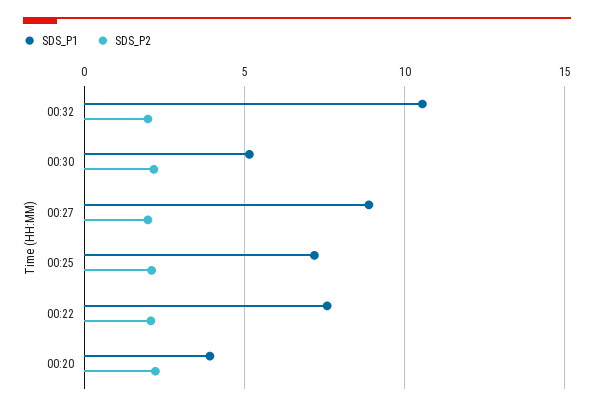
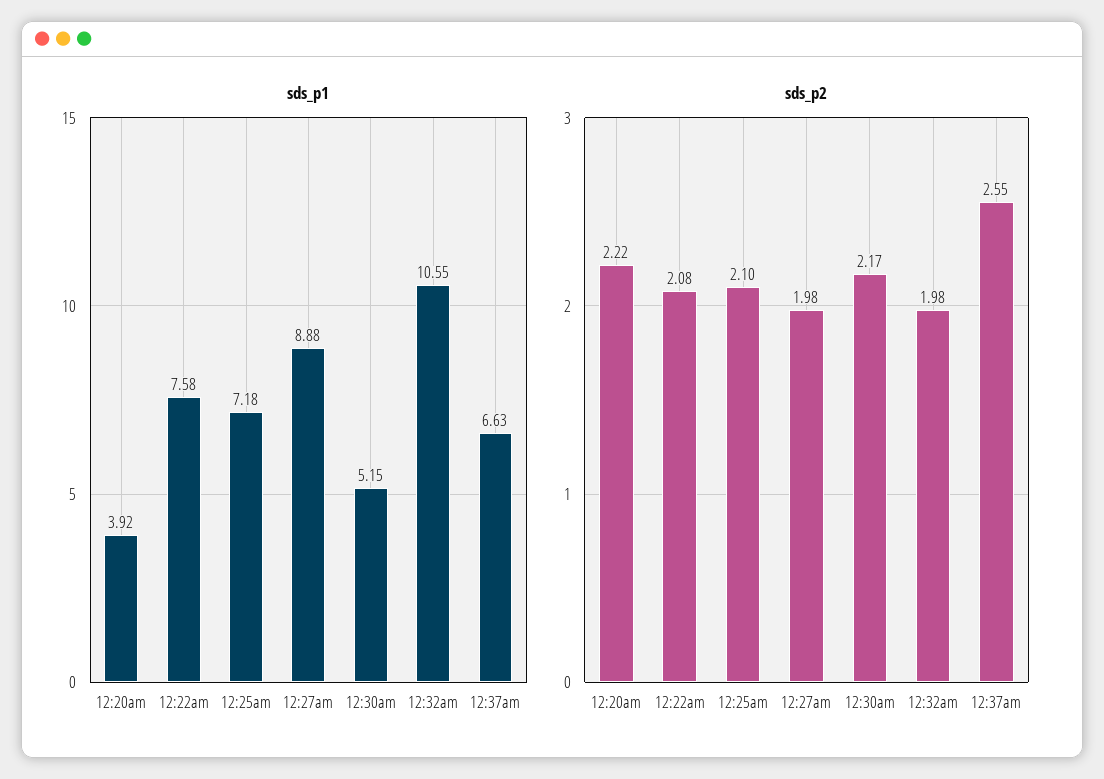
SDS_P1, 12:37am: none -> 6.63
SDS_P2, 12:37am: none -> 2.55

